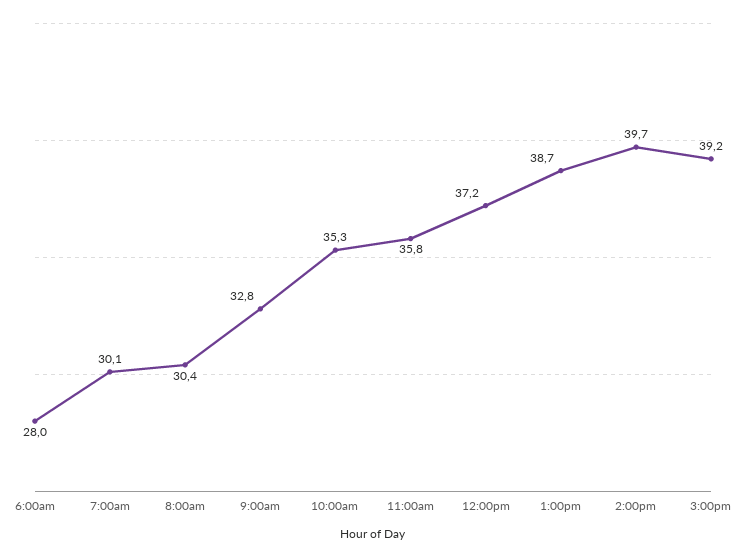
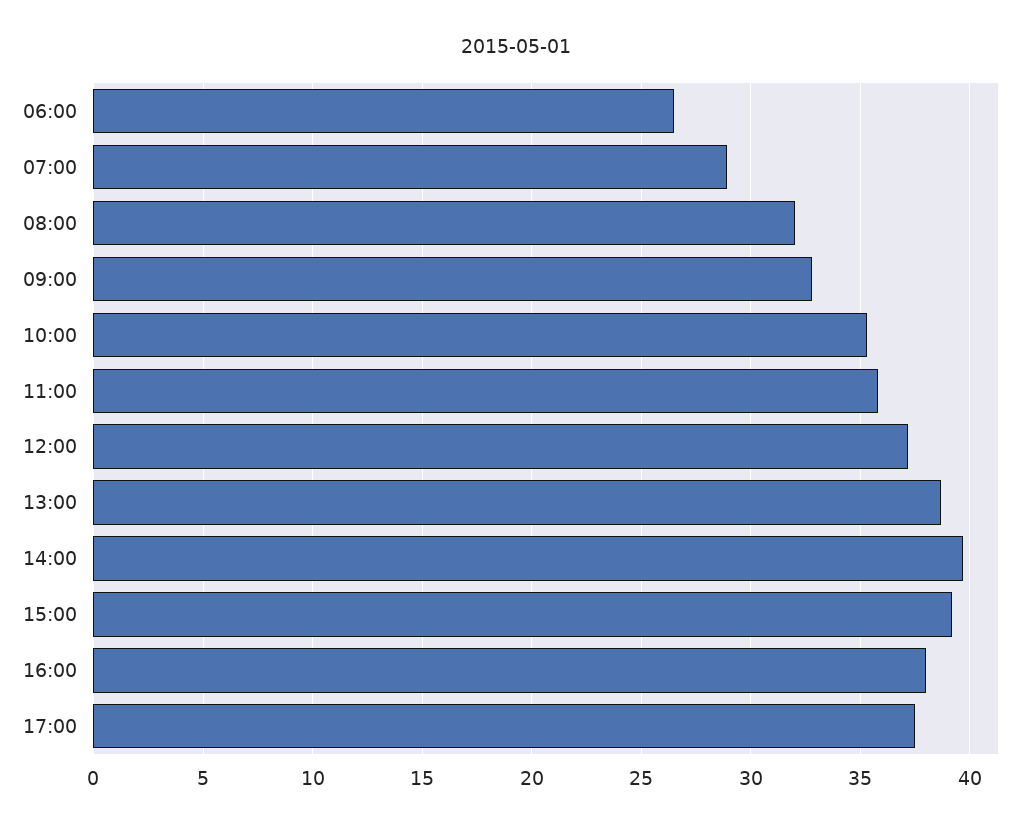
6:00am: 28 -> 26.5
7:00am: 30.1 -> 29
8:00am: 30.4 -> 32
16:00: none -> 38
17:00: none -> 37.5

